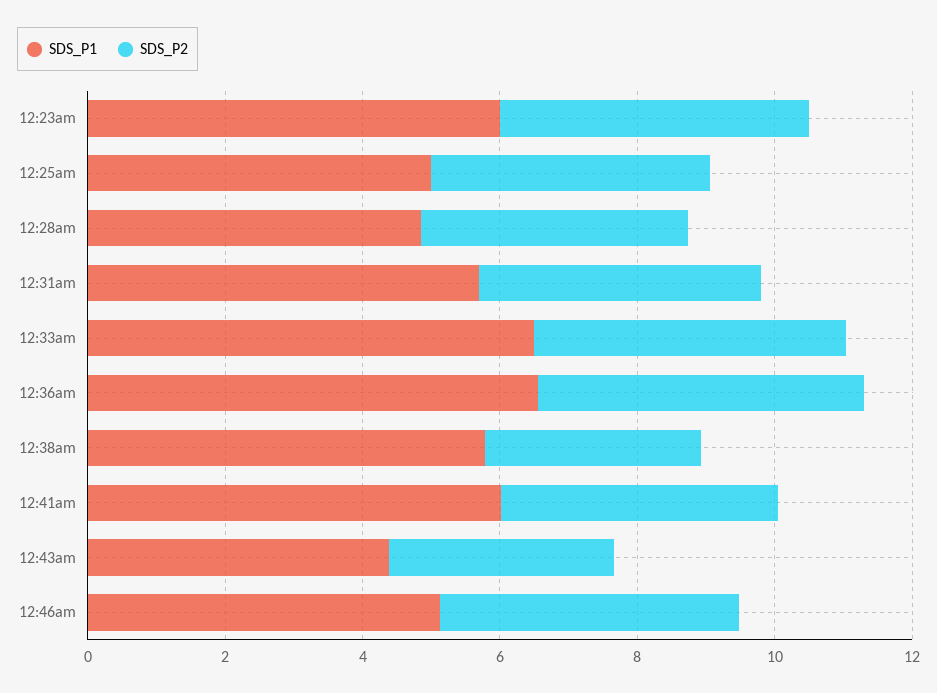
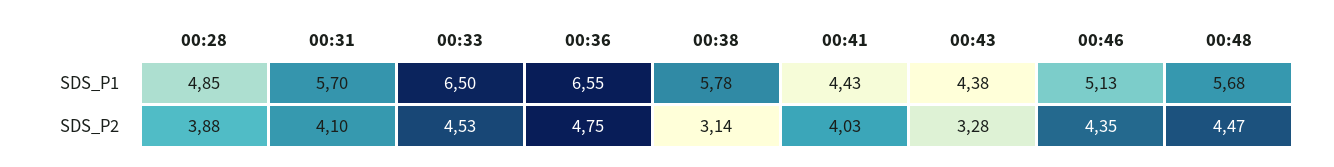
SDS_P1, 12:23am: 6 -> none
SDS_P2, 12:23am: 4.5 -> none
SDS_P1, 12:25am: 5 -> none
SDS_P2, 12:25am: 4 -> none
SDS_P1, 12:41am: 6 -> 4.43
SDS_P1, 00:48: none -> 5.68
SDS_P2, 00:48: none -> 4.47

